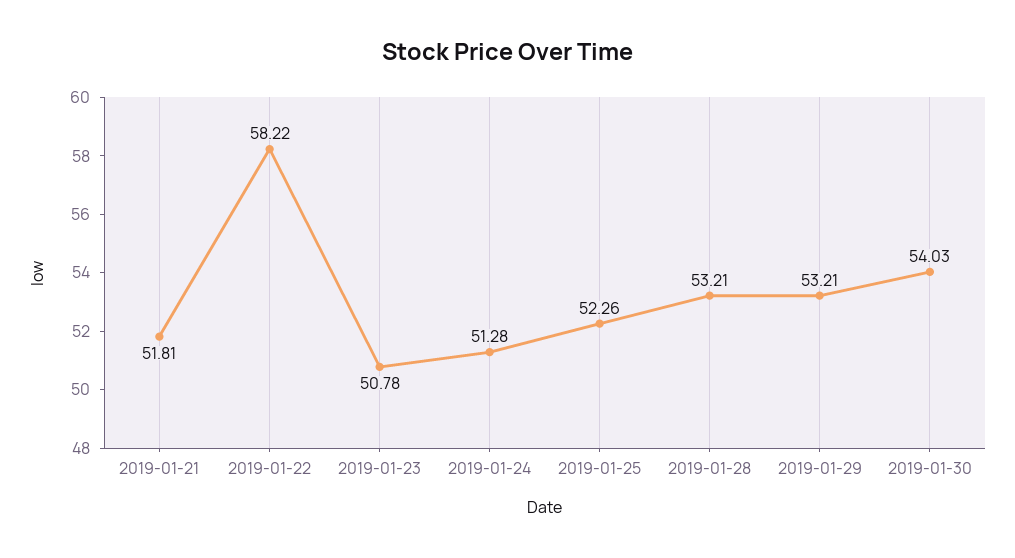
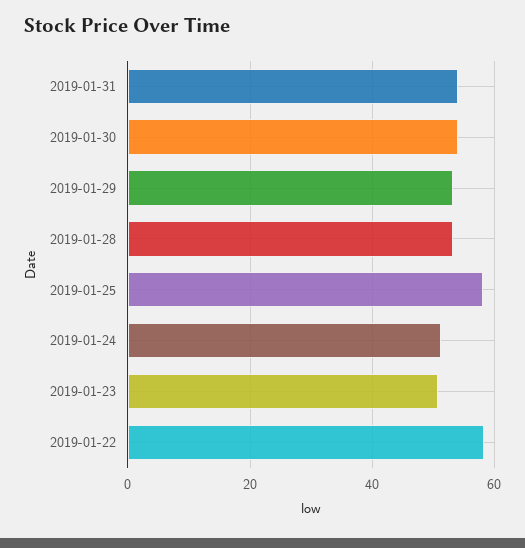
2019-01-21: 51.81 -> none
2019-01-25: 52.26 -> 58
2019-01-31: none -> 54

